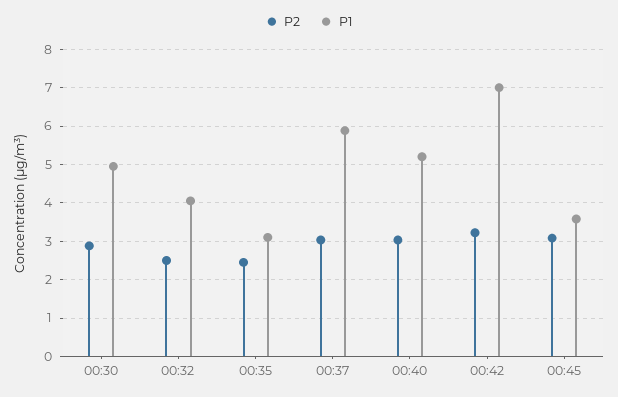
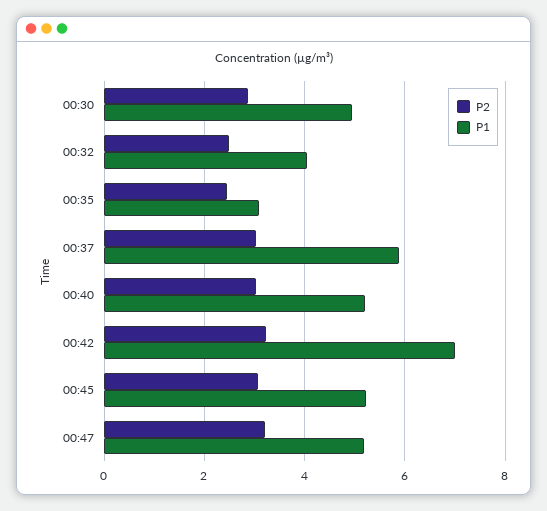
P1, 00:45: 3.6 -> 5.2
P2, 00:47: none -> 3.2
P1, 00:47: none -> 5.2

